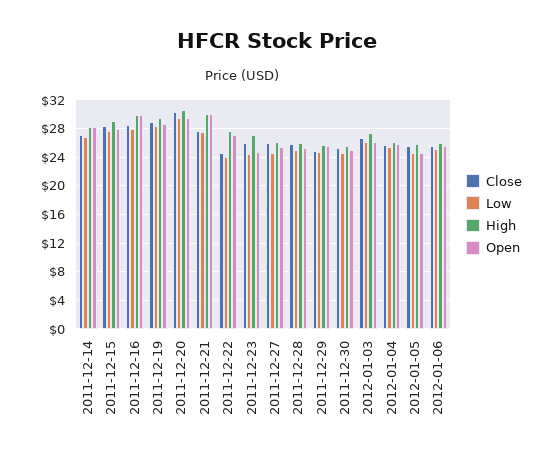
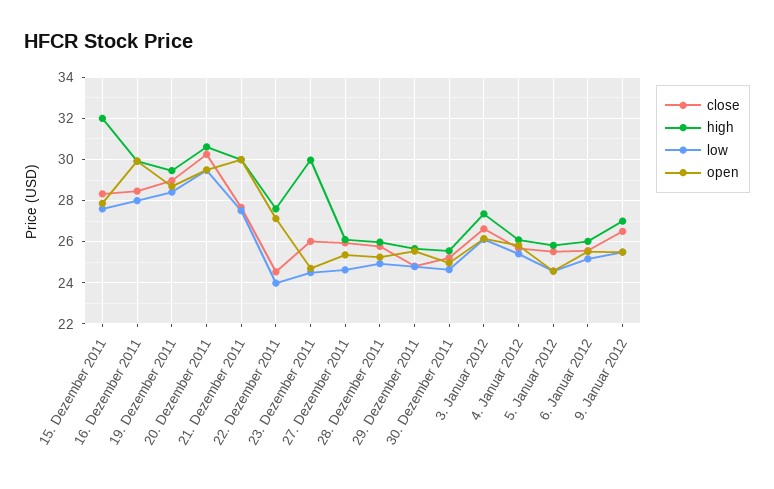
Close, 2011-12-14: 27 -> none
Low, 2011-12-14: 27 -> none
High, 2011-12-14: 28 -> none
Open, 2011-12-14: 28 -> none
High, 2011-12-15: 29 -> 32
High, 2011-12-23: 27 -> 30
Close, 9. Januar 2012: none -> 26.5
High, 9. Januar 2012: none -> 27
Low, 9. Januar 2012: none -> 25.5
Open, 9. Januar 2012: none -> 25.5

